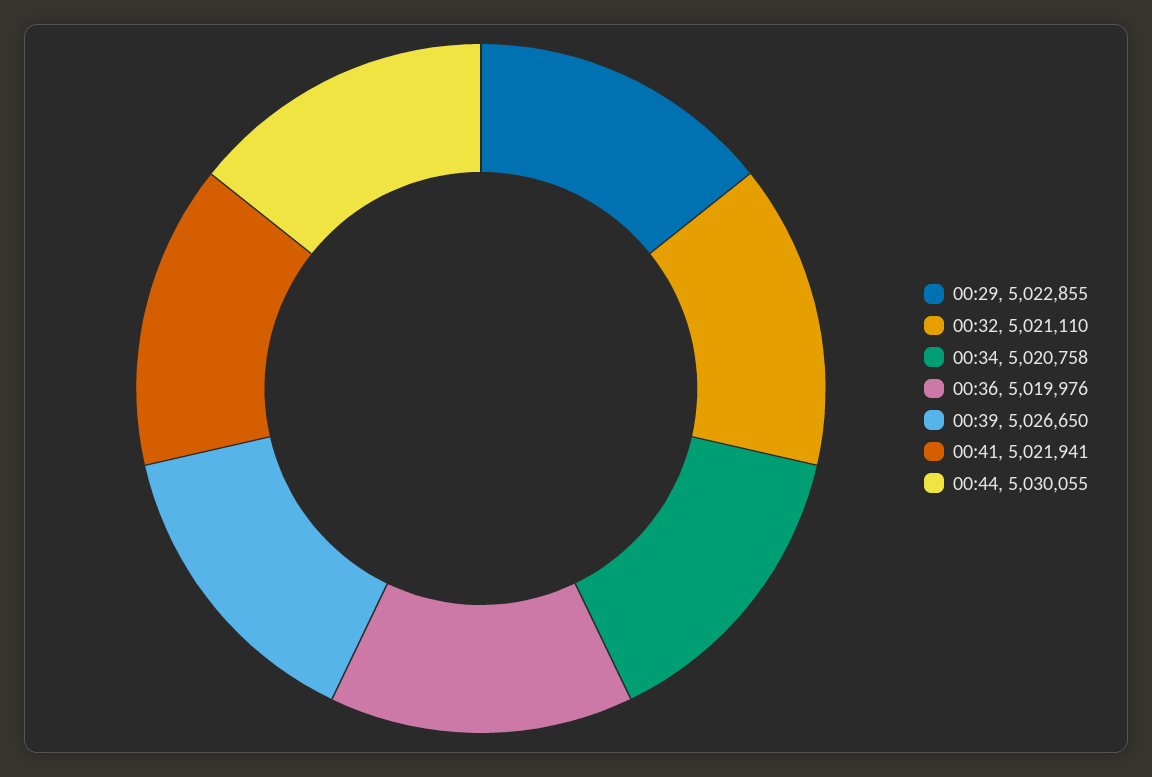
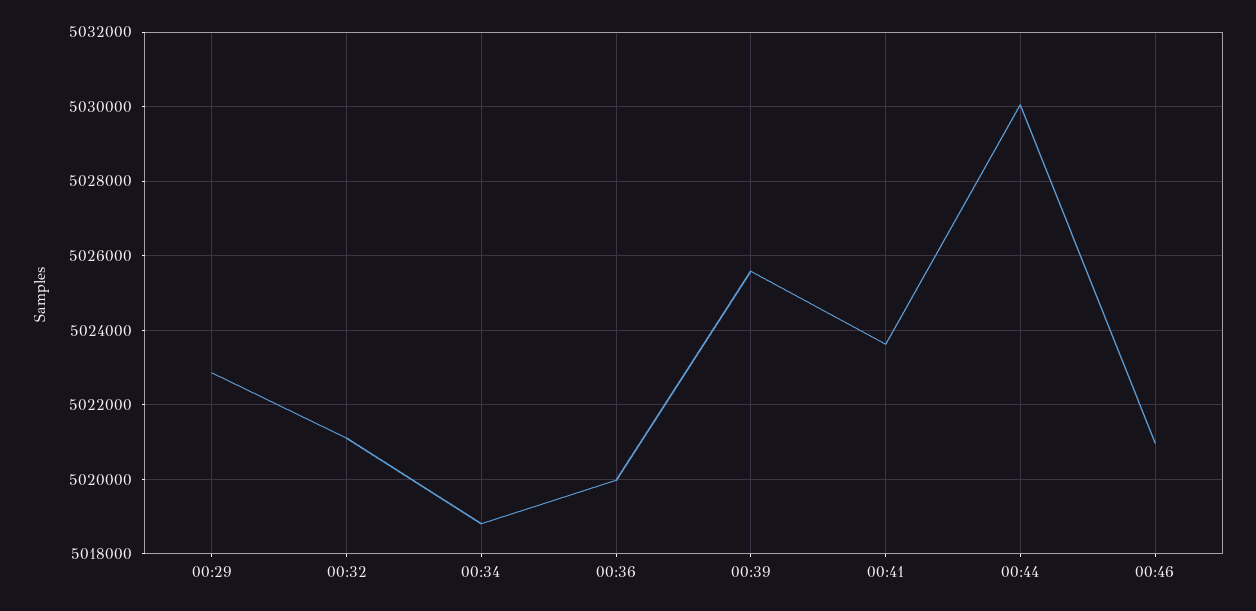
00:34: 5020758 -> 5018800
00:39: 5026650 -> 5025600
00:41: 5021941 -> 5023600
00:46: none -> 5021000

